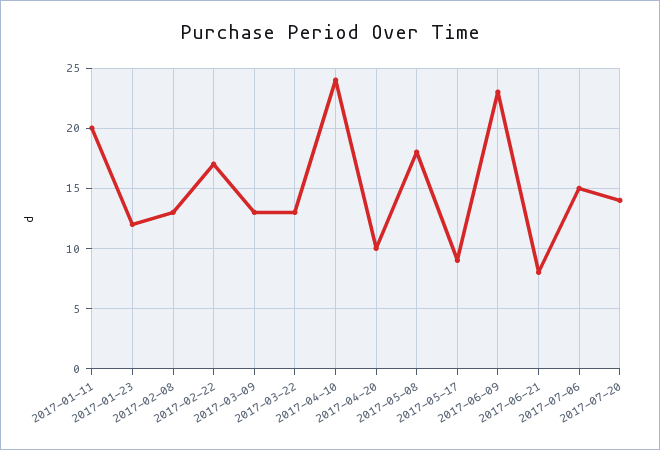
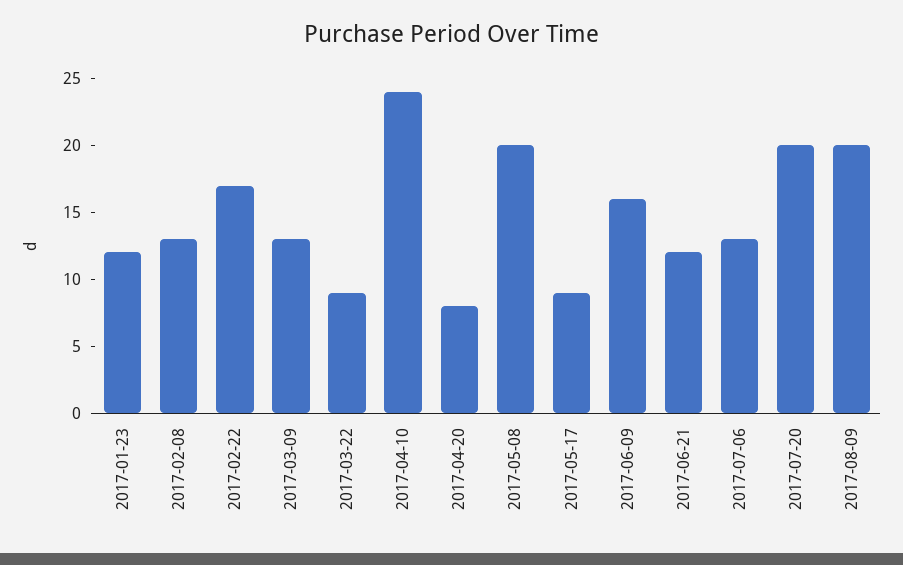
2017-01-11: 20 -> none
2017-03-22: 13 -> 9
2017-04-20: 10 -> 8
2017-05-08: 18 -> 20
2017-06-09: 23 -> 16
2017-06-21: 8 -> 12
2017-07-06: 15 -> 13
2017-07-20: 14 -> 20
2017-08-09: none -> 20

